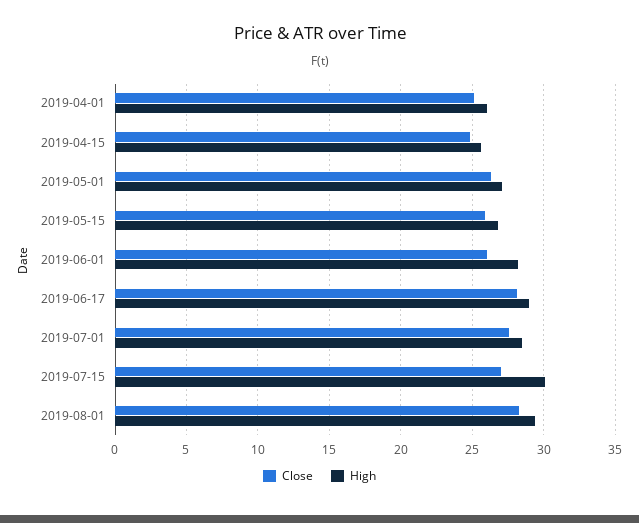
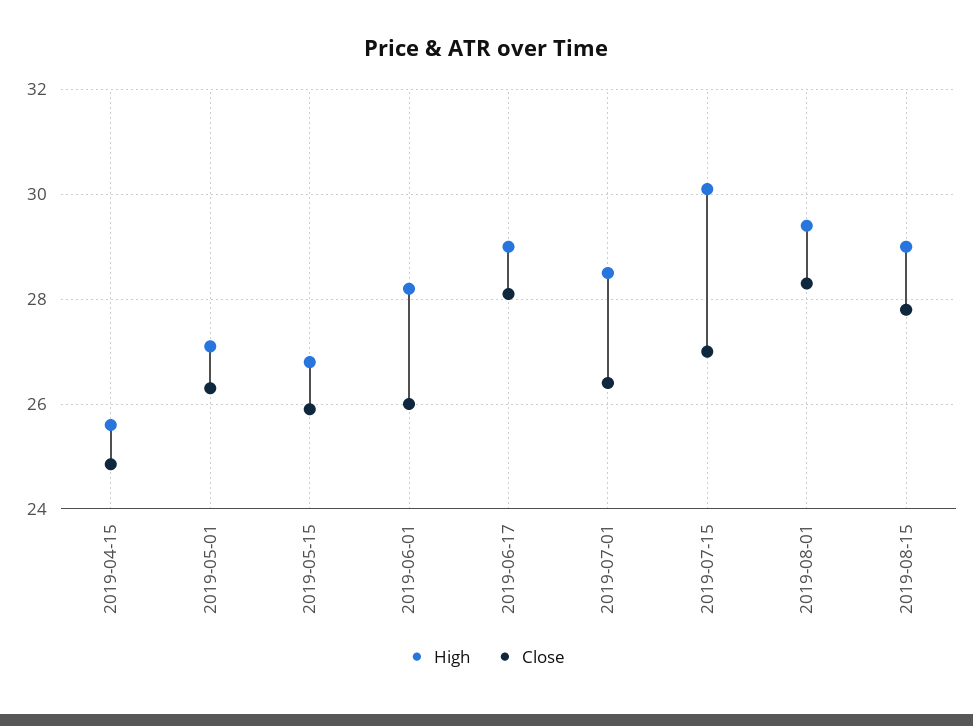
Close, 2019-04-01: 25 -> none
High, 2019-04-01: 26 -> none
Close, 2019-07-01: 27.5 -> 26.4
High, 2019-08-15: none -> 29
Close, 2019-08-15: none -> 27.8

